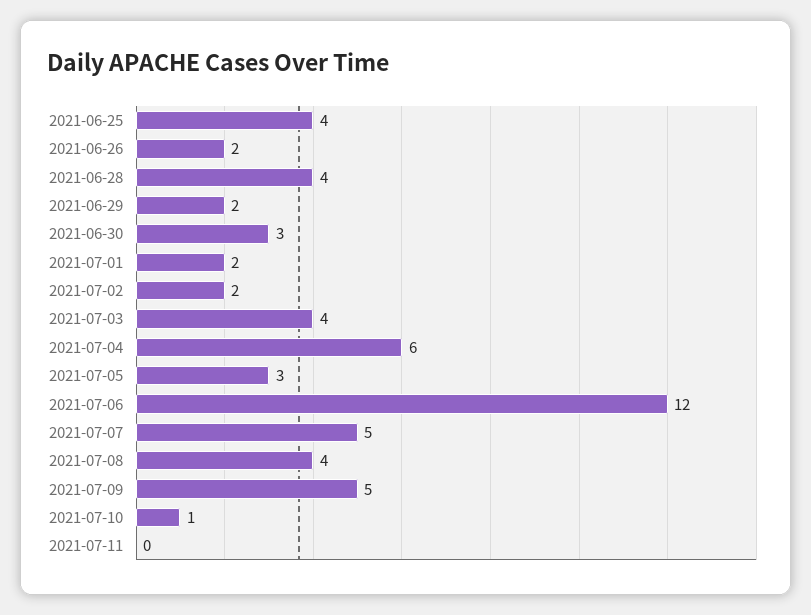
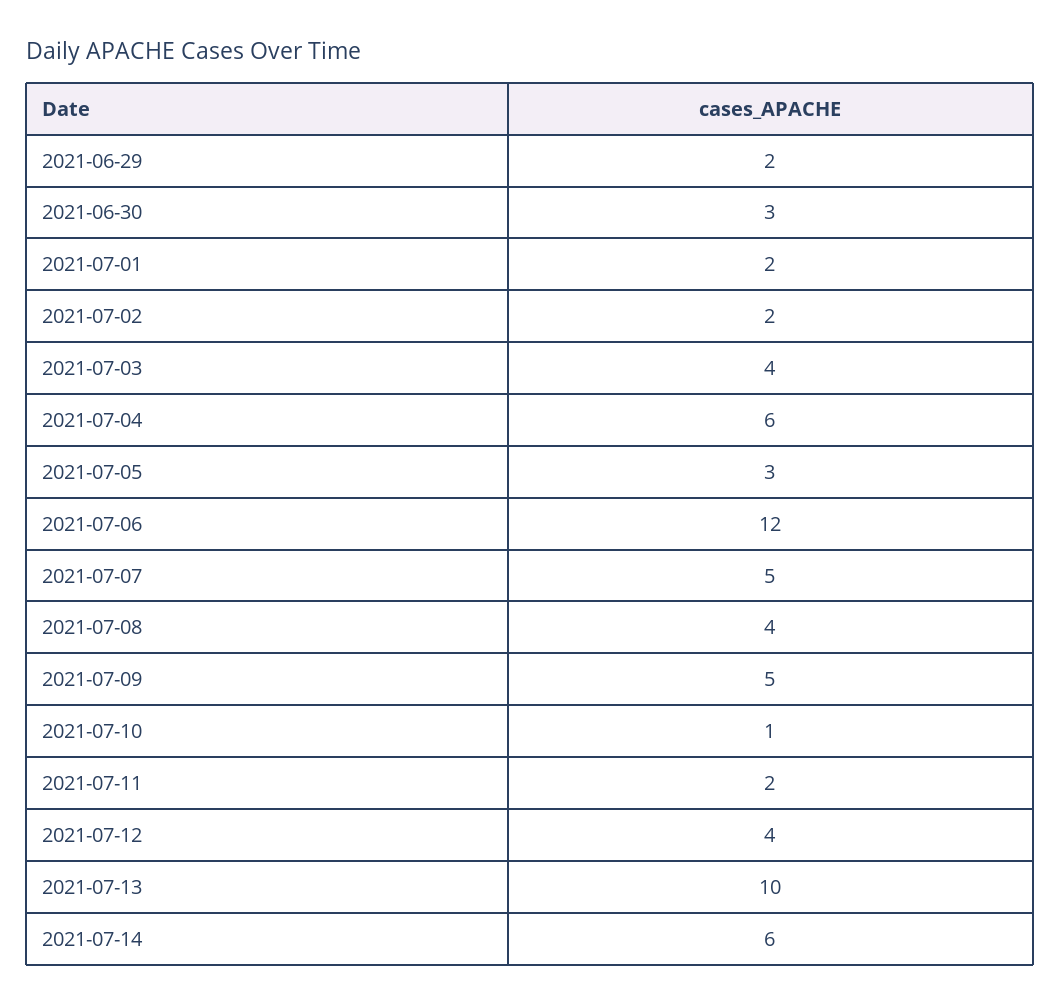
2021-06-25: 4 -> none
2021-06-26: 2 -> none
2021-06-28: 4 -> none
2021-07-11: 0 -> 2
2021-07-12: none -> 4
2021-07-13: none -> 10
2021-07-14: none -> 6

